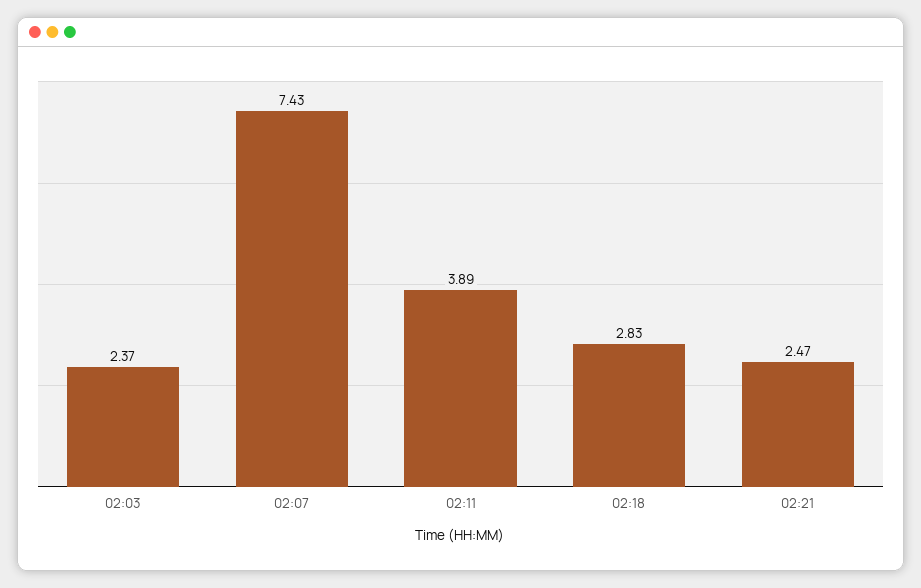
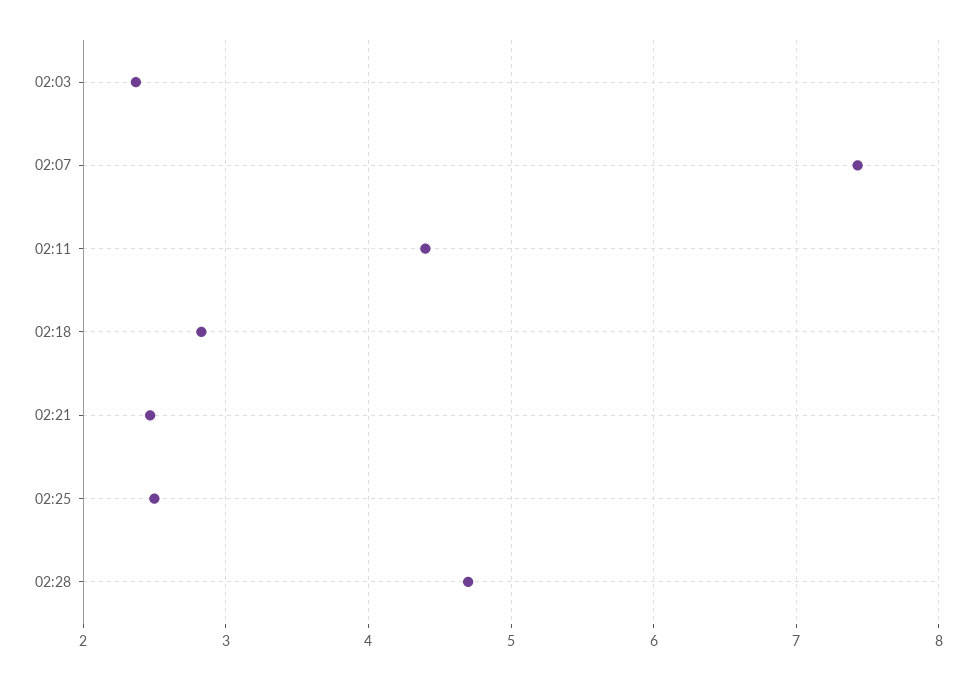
02:11: 3.89 -> 4.4
02:25: none -> 2.5
02:28: none -> 4.7

